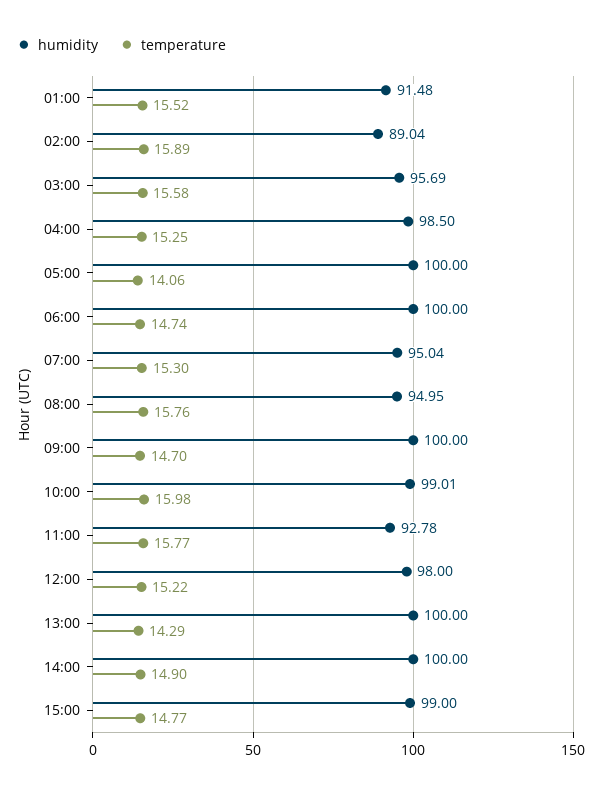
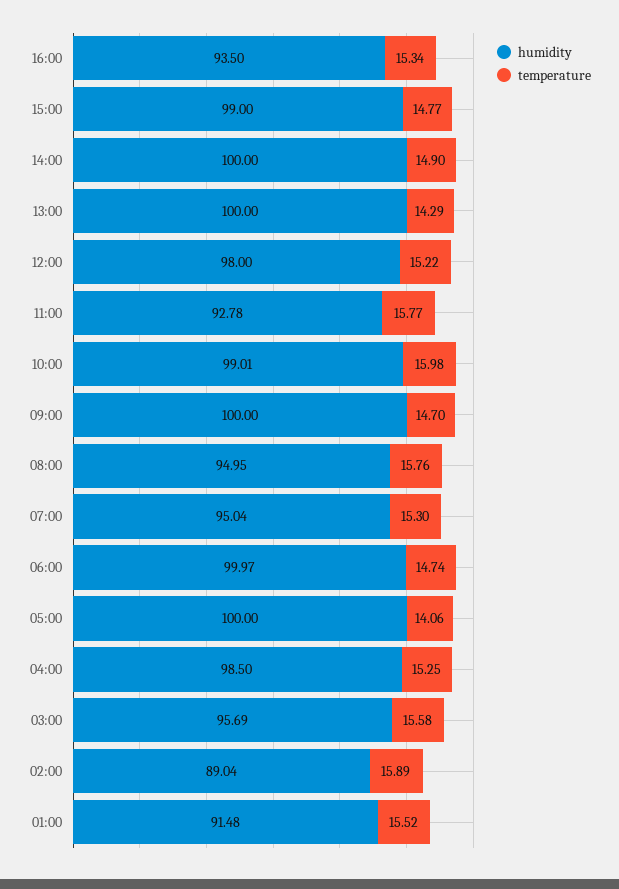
humidity, 06:00: 100 -> 99.97
humidity, 16:00: none -> 93.5
temperature, 16:00: none -> 15.34

